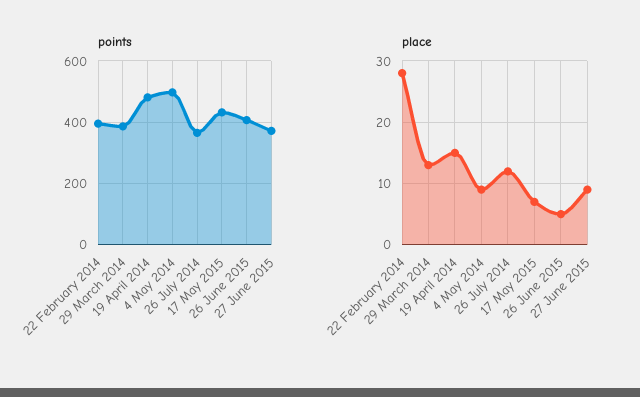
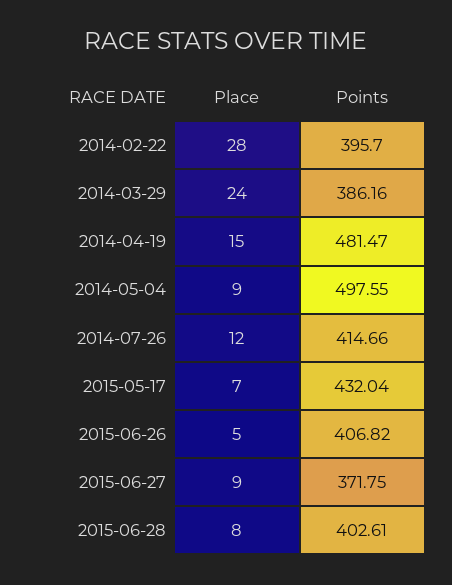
points, 26 July 2014: 360 -> 414.66
place, 29 March 2014: 13 -> 24
place, 2015-06-28: none -> 8
points, 2015-06-28: none -> 402.61

